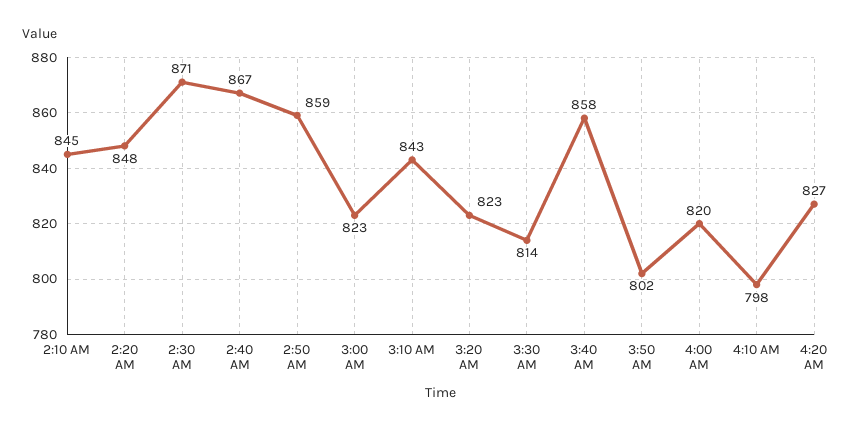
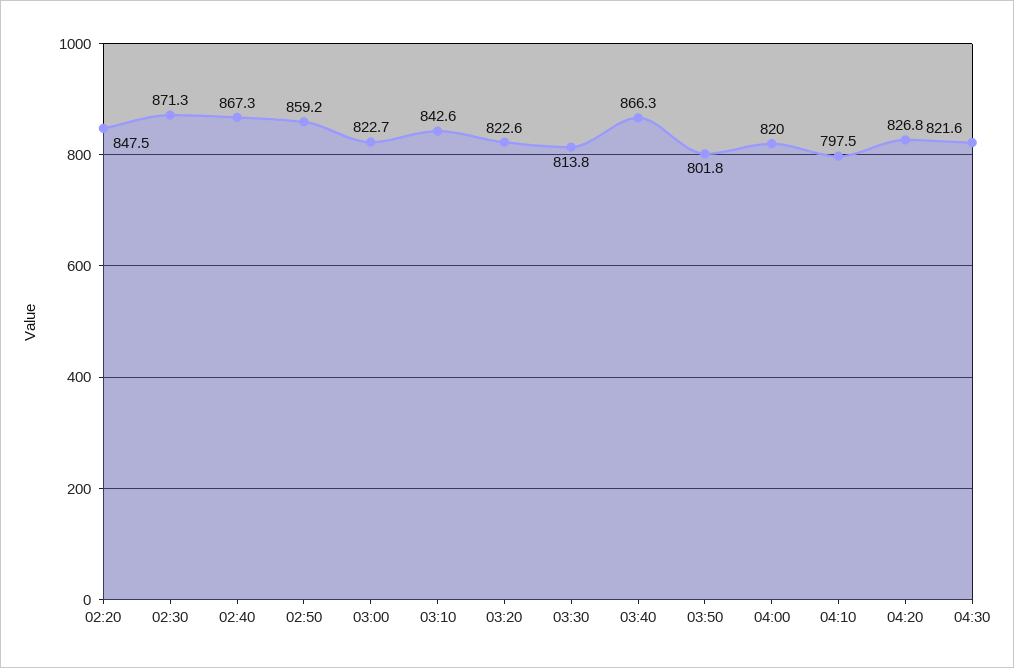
2:10 AM: 845 -> none
3:40 AM: 858 -> 866.3
04:30: none -> 821.6

